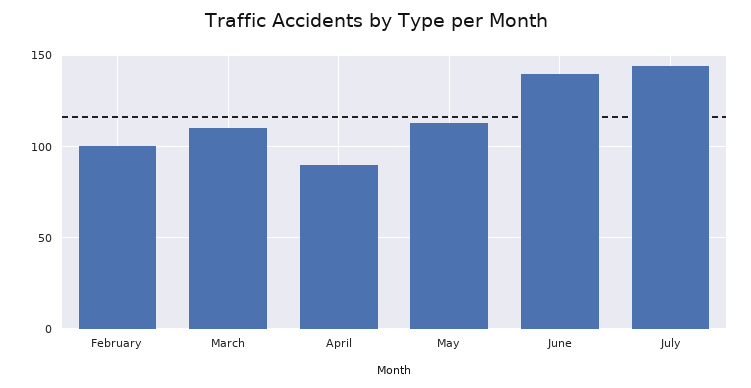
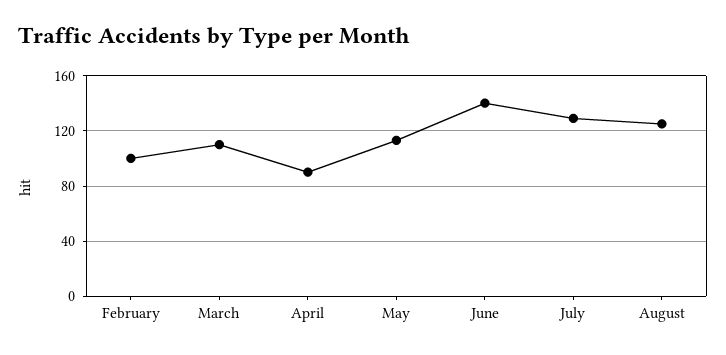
July: 145 -> 130
August: none -> 125

